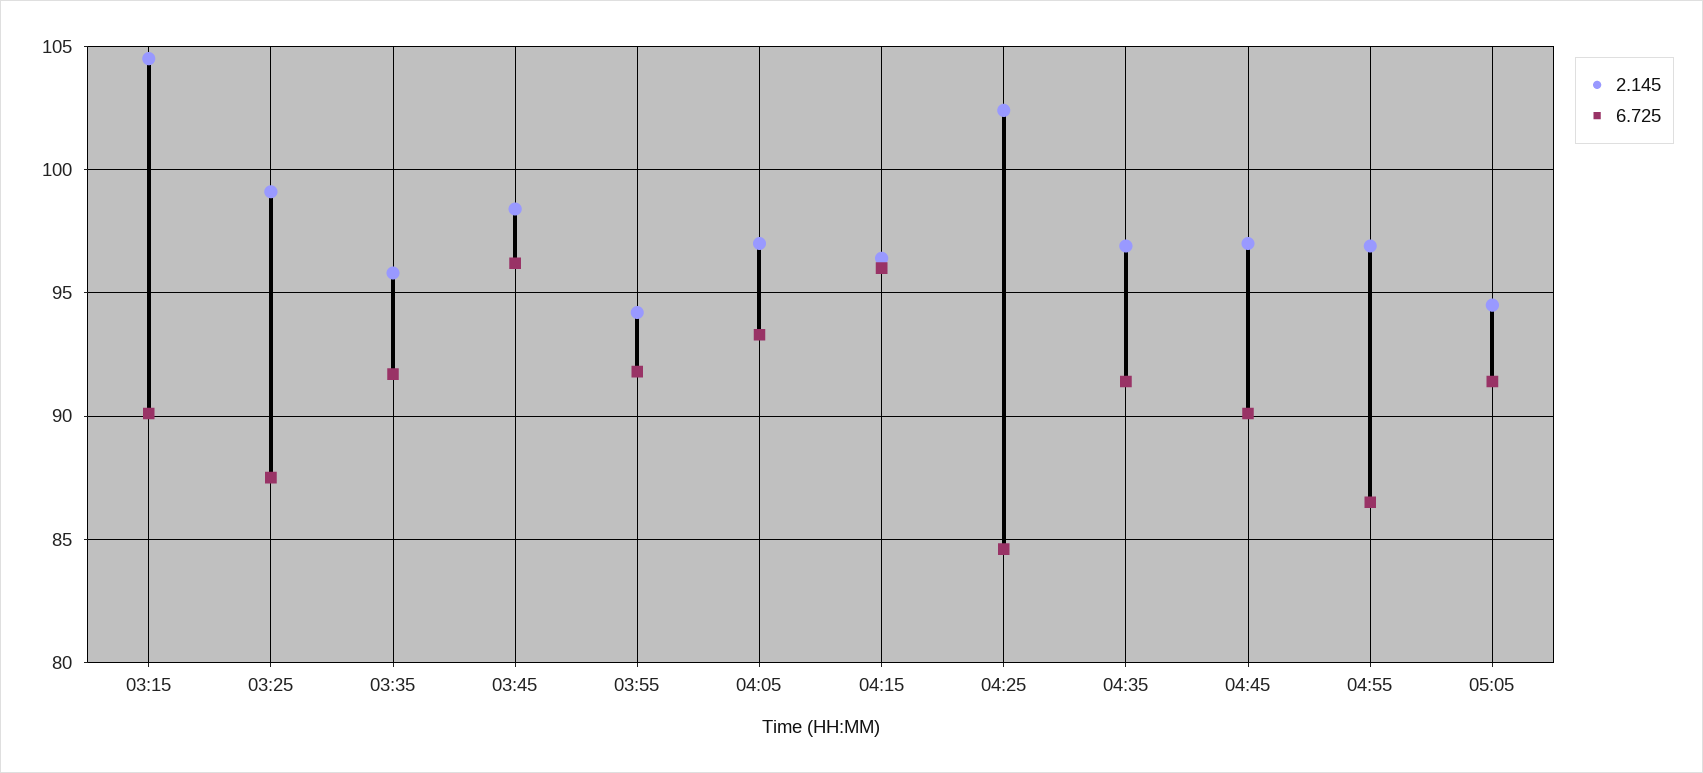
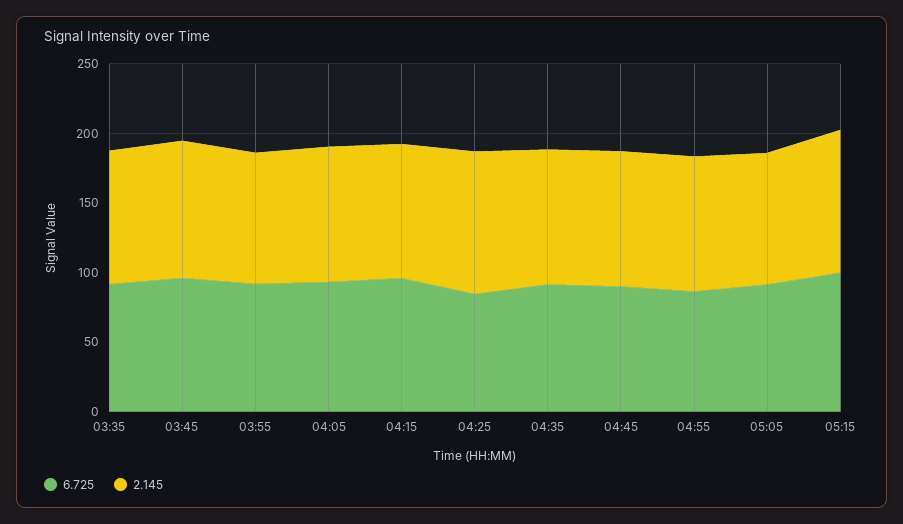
2.145, 03:15: 104.5 -> none
6.725, 03:15: 90 -> none
2.145, 03:25: 99 -> none
6.725, 03:25: 87.5 -> none
6.725, 05:15: none -> 100
2.145, 05:15: none -> 100

